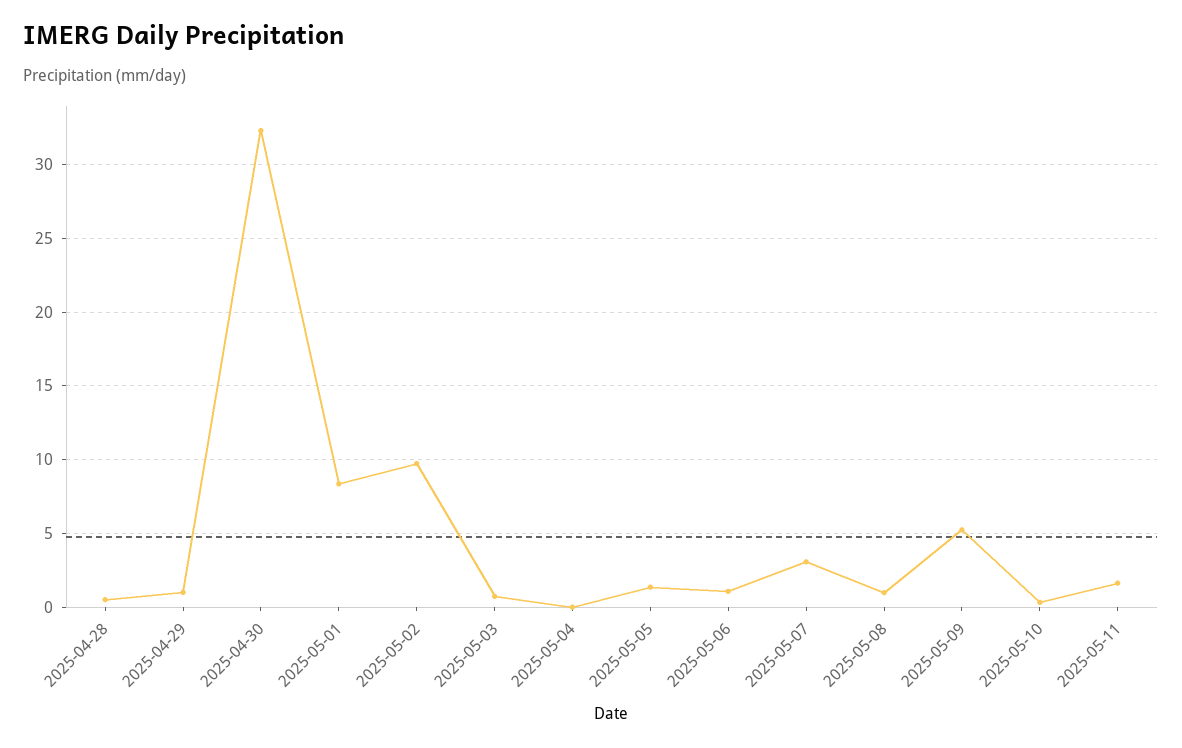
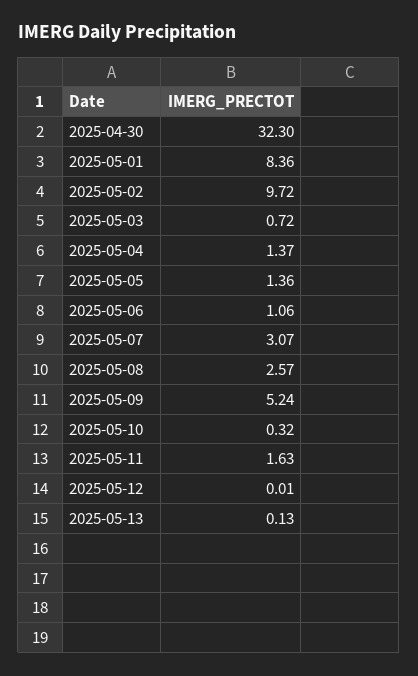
2025-04-28: 0.5 -> none
2025-04-29: 1 -> none
2025-05-04: 0 -> 1.37
2025-05-08: 1 -> 2.57
2025-05-12: none -> 0.01
2025-05-13: none -> 0.13

